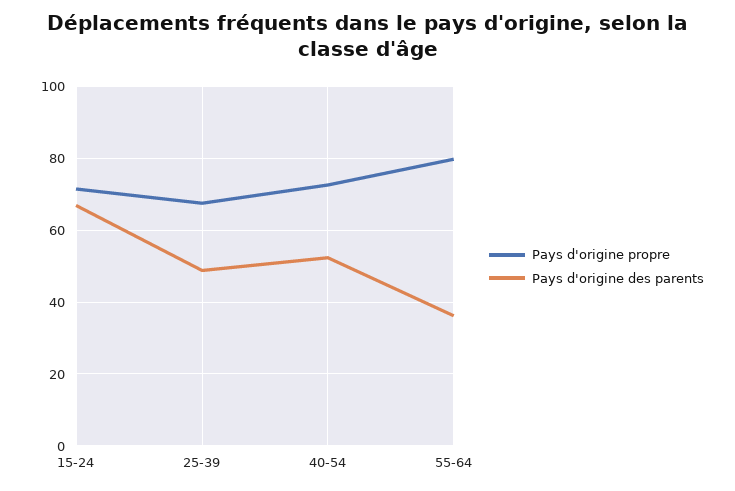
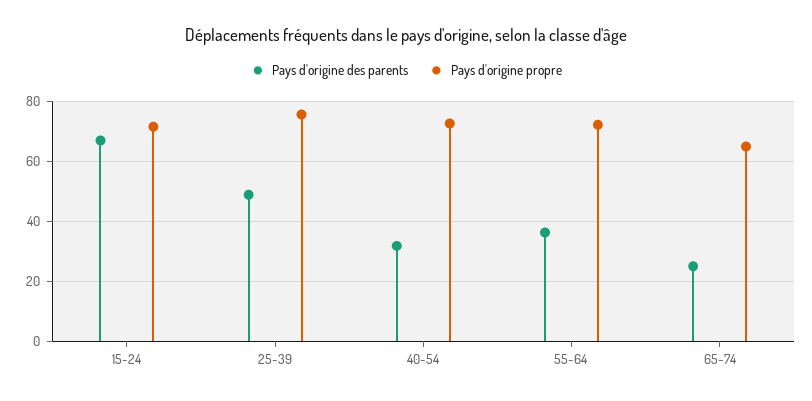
Pays d'origine propre, 25-39: 68 -> 75
Pays d'origine des parents, 40-54: 52 -> 32.5
Pays d'origine propre, 55-64: 80 -> 72.5
Pays d'origine des parents, 65-74: none -> 25
Pays d'origine propre, 65-74: none -> 65

